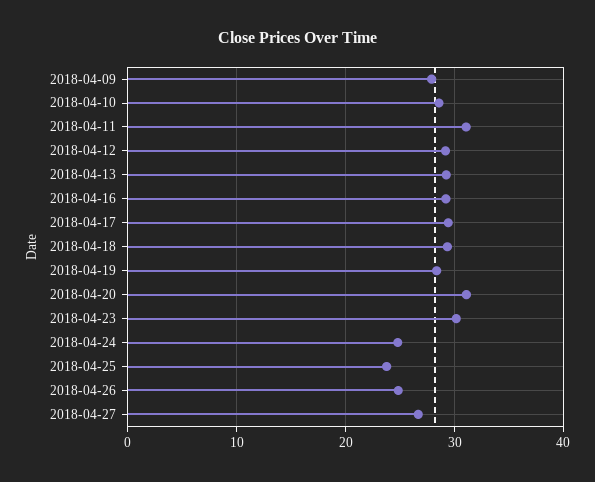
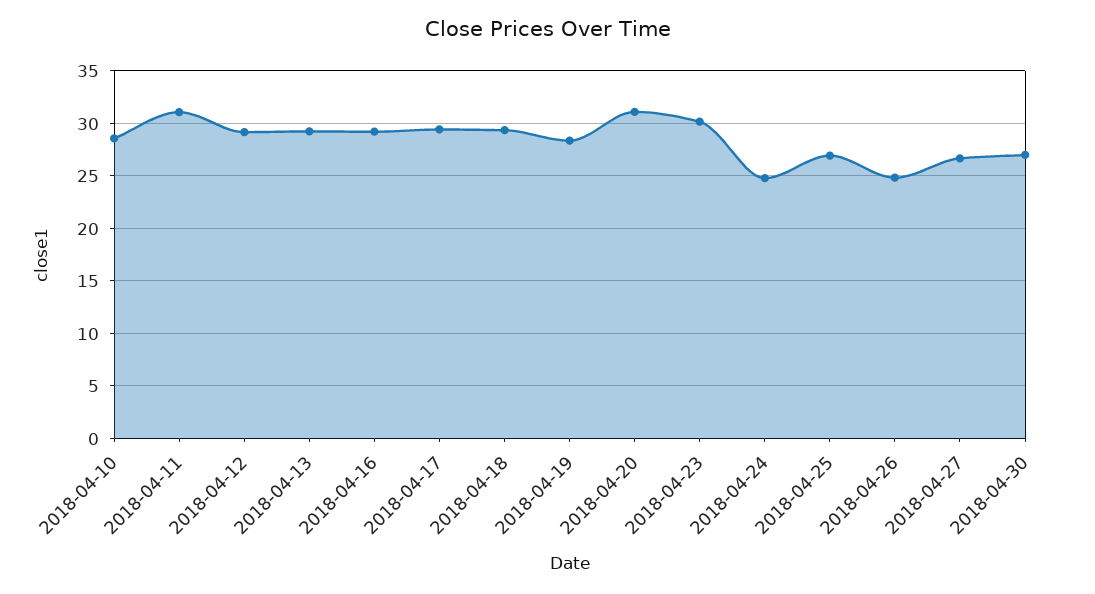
2018-04-09: 28 -> none
2018-04-25: 24 -> 27
2018-04-30: none -> 27

